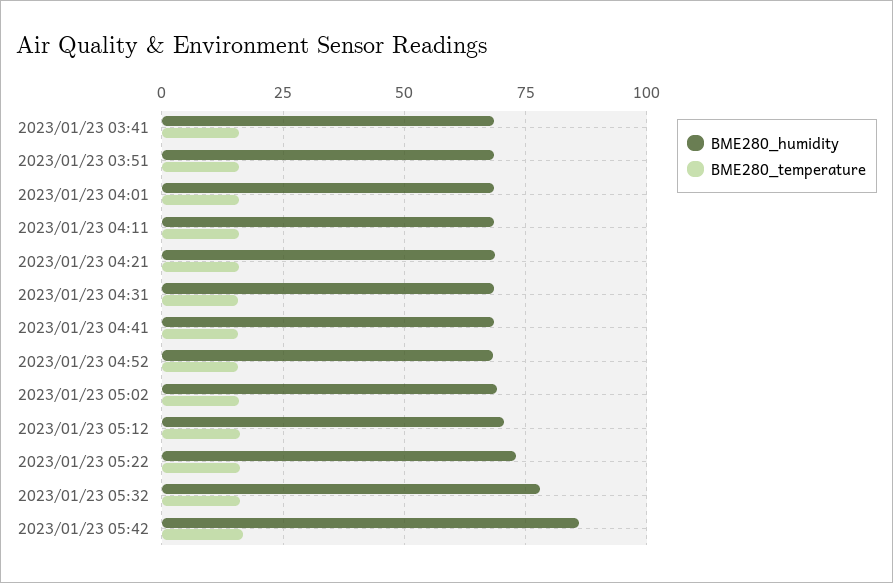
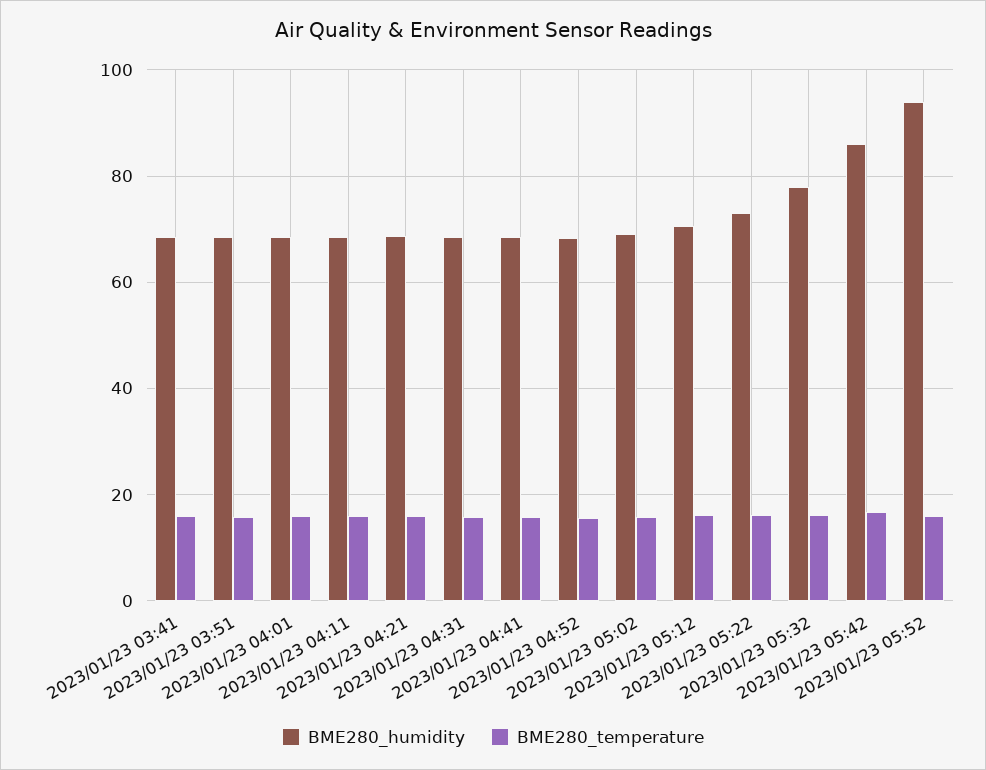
BME280_humidity, 2023/01/23 05:52: none -> 94
BME280_temperature, 2023/01/23 05:52: none -> 16

